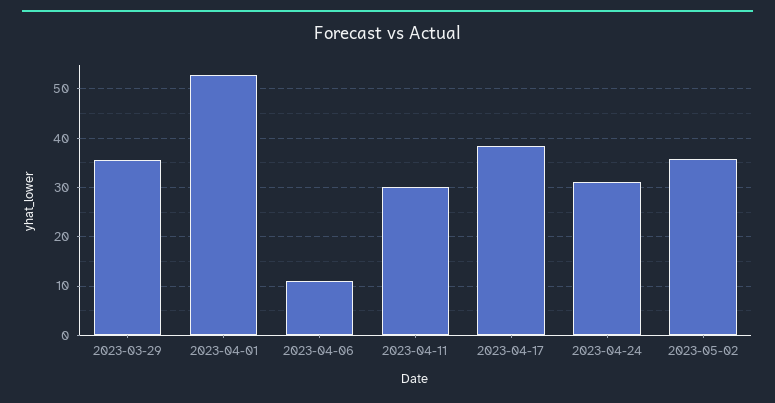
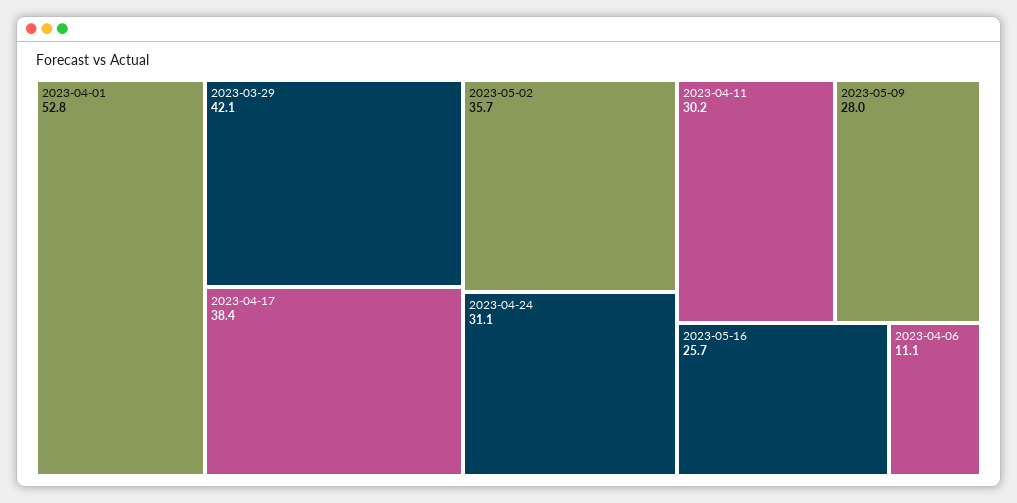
2023-03-29: 36 -> 42.1
2023-05-09: none -> 28
2023-05-16: none -> 25.7

